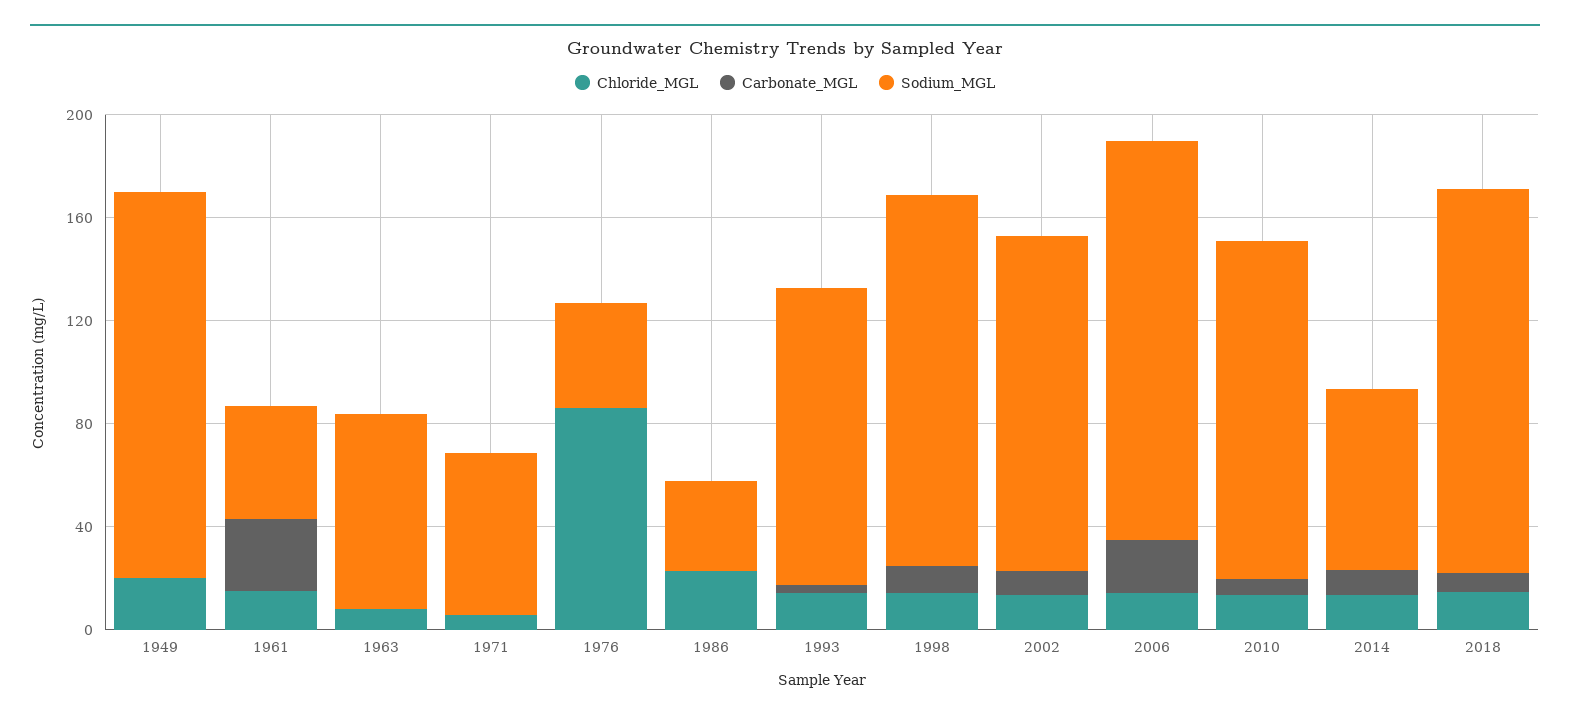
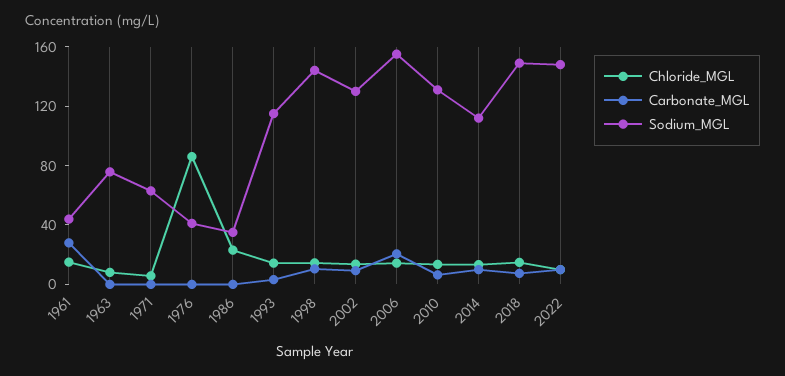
Chloride_MGL, 1949: 20 -> none
Carbonate_MGL, 1949: 0 -> none
Sodium_MGL, 1949: 150 -> none
Sodium_MGL, 2014: 70 -> 110
Chloride_MGL, 2022: none -> 10
Carbonate_MGL, 2022: none -> 10
Sodium_MGL, 2022: none -> 150

